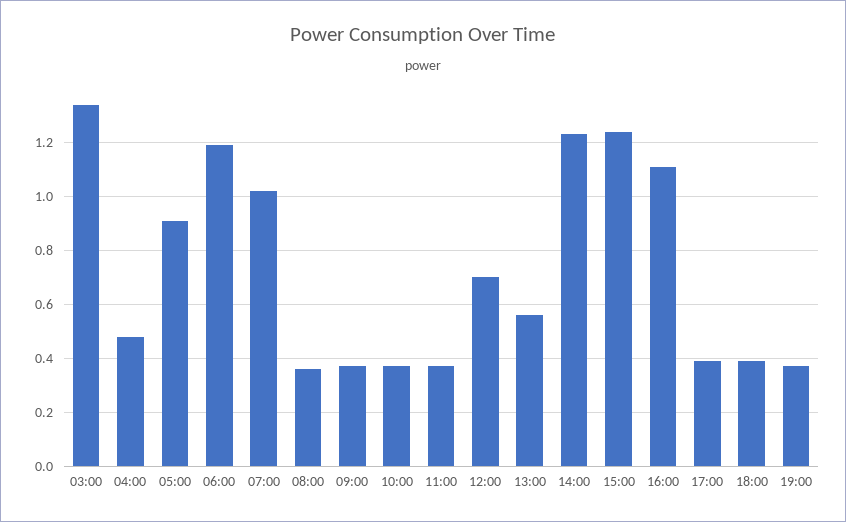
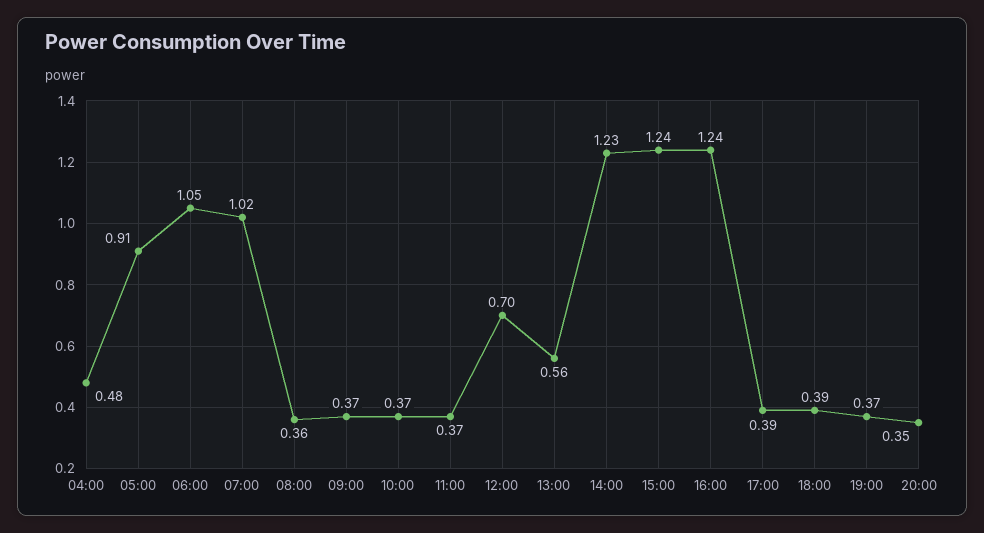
03:00: 1.35 -> none
06:00: 1.2 -> 1.05
16:00: 1.1 -> 1.24
20:00: none -> 0.35

